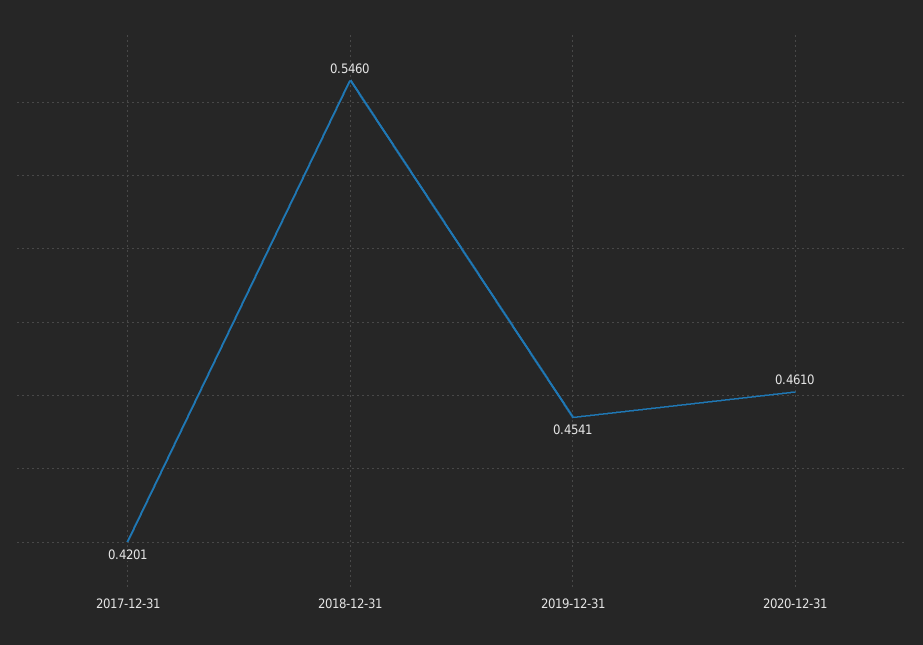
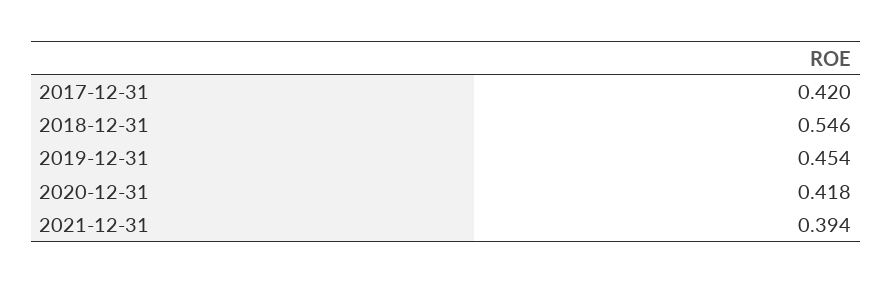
2020-12-31: 0.461 -> 0.418
2021-12-31: none -> 0.394

